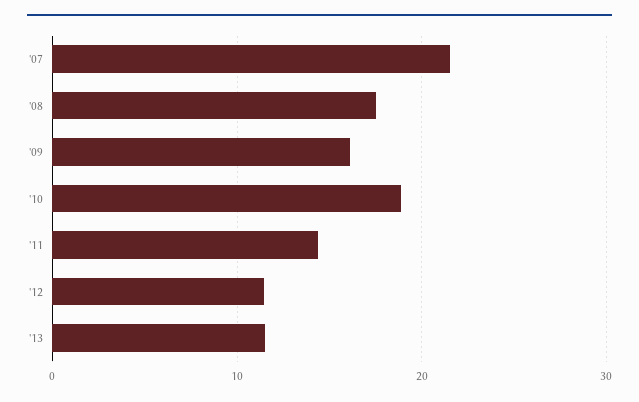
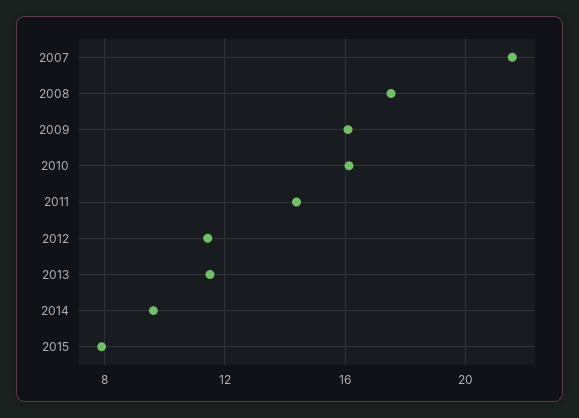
'10: 19 -> 16
2014: none -> 9.5
2015: none -> 8

